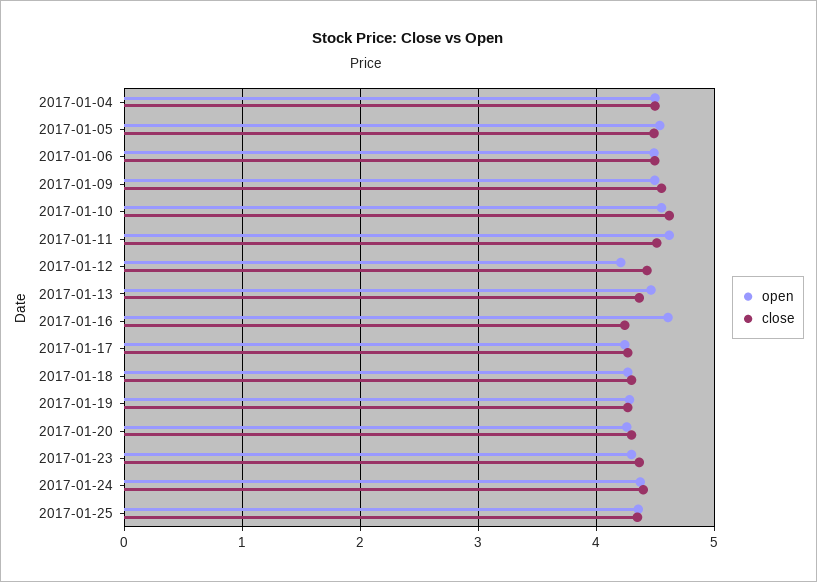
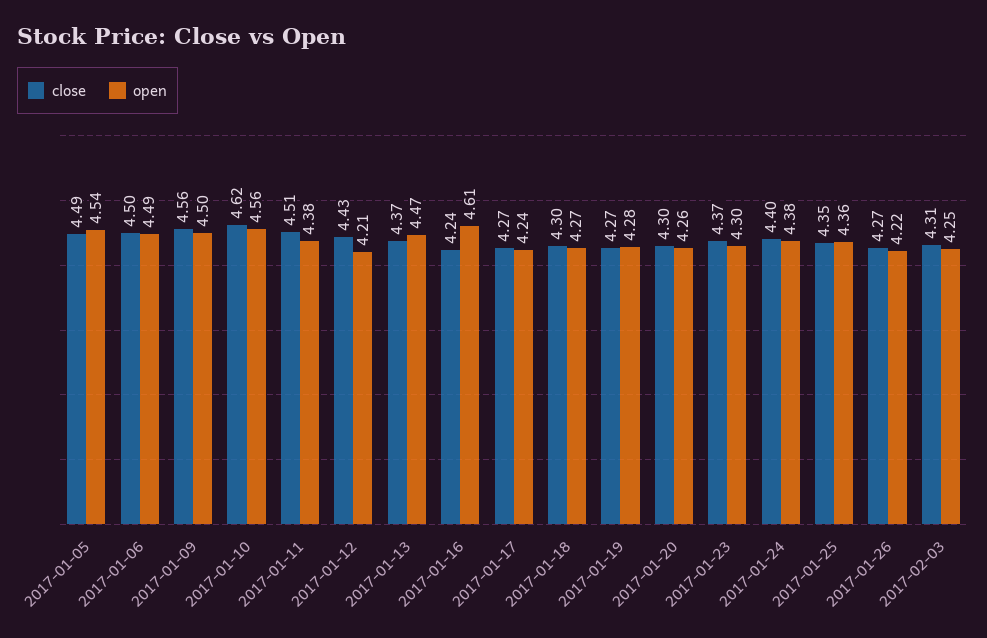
open, 2017-01-04: 4.5 -> none
close, 2017-01-04: 4.5 -> none
open, 2017-01-11: 4.6 -> 4.38
close, 2017-01-26: none -> 4.27
open, 2017-01-26: none -> 4.22
close, 2017-02-03: none -> 4.31
open, 2017-02-03: none -> 4.25

